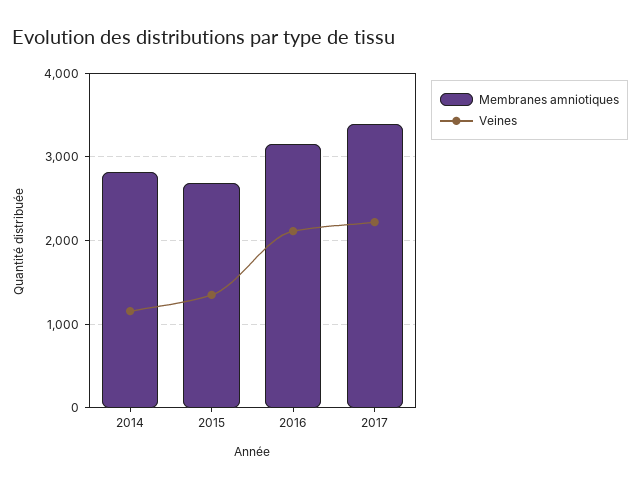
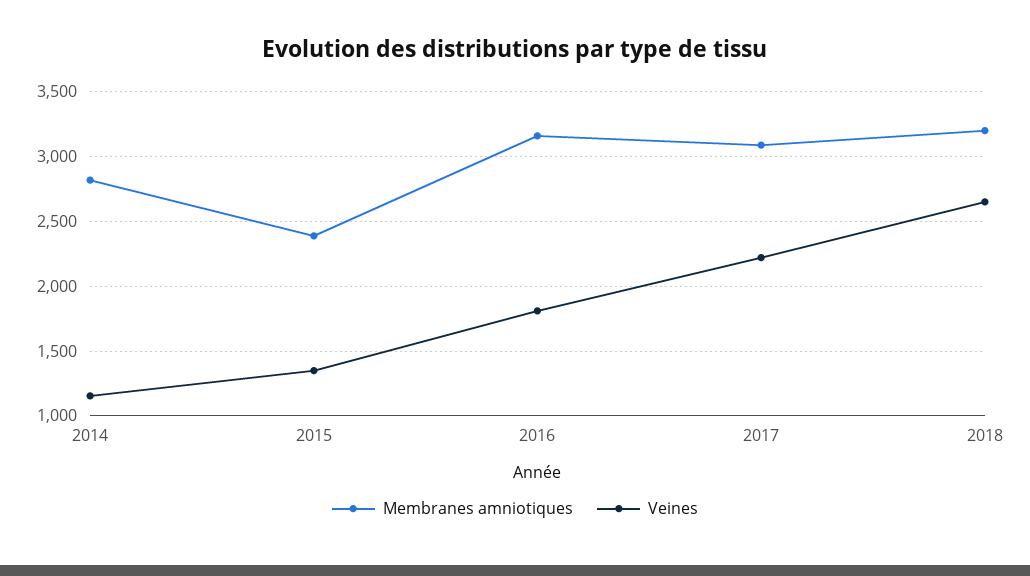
Membranes amniotiques, 2015: 2700 -> 2400
Veines, 2016: 2100 -> 1800
Membranes amniotiques, 2017: 3400 -> 3100
Membranes amniotiques, 2018: none -> 3200
Veines, 2018: none -> 2650

